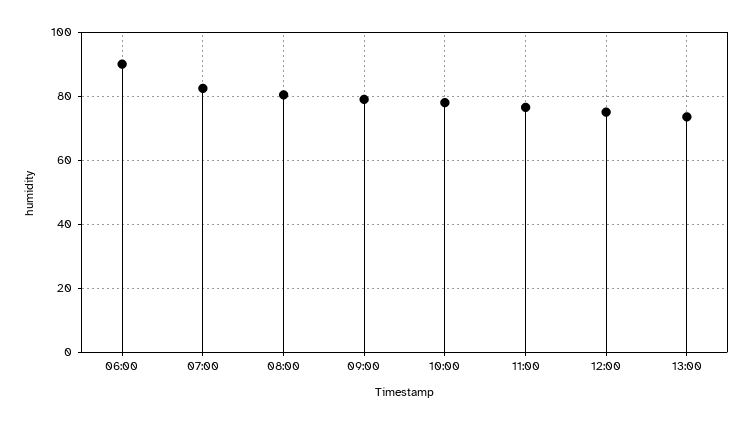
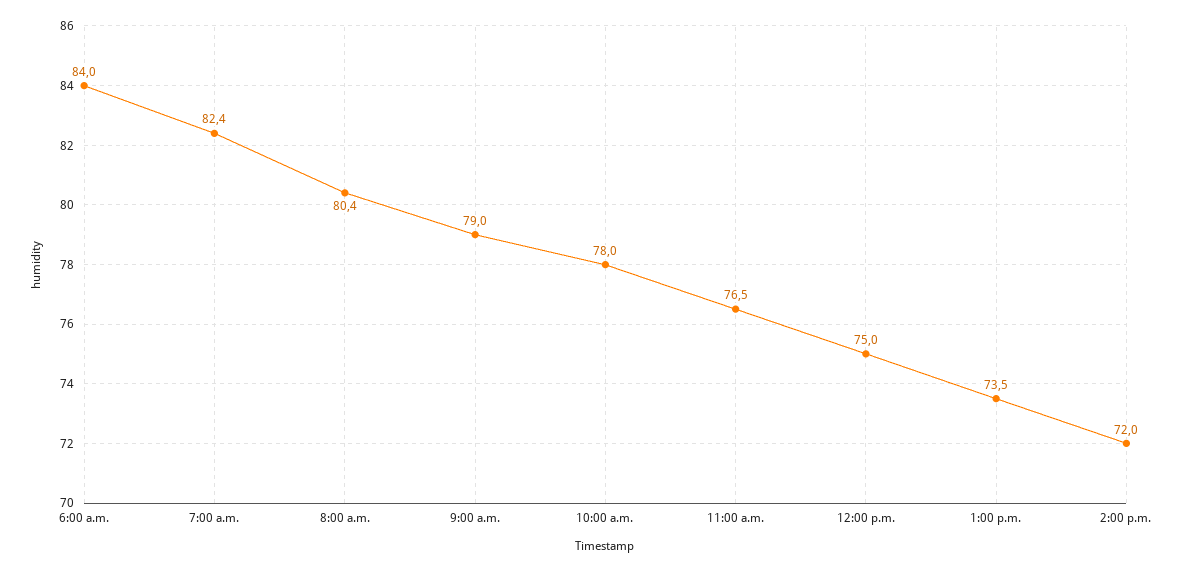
06:00: 90 -> 84
2:00 p.m.: none -> 72

